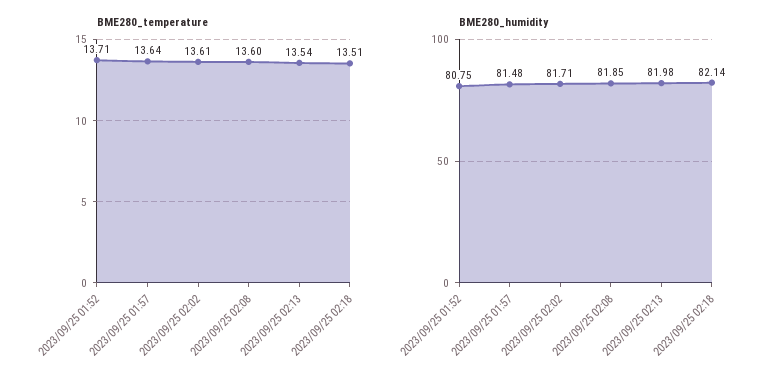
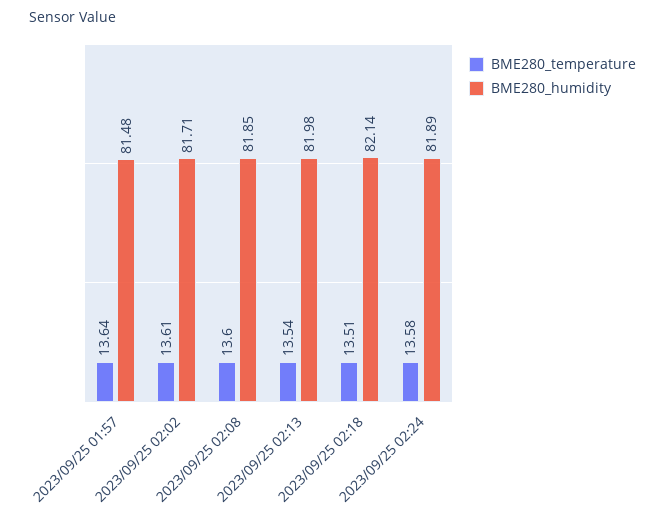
BME280_temperature, 2023/09/25 01:52: 13.71 -> none
BME280_humidity, 2023/09/25 01:52: 80.75 -> none
BME280_temperature, 2023/09/25 02:24: none -> 13.58
BME280_humidity, 2023/09/25 02:24: none -> 81.89

